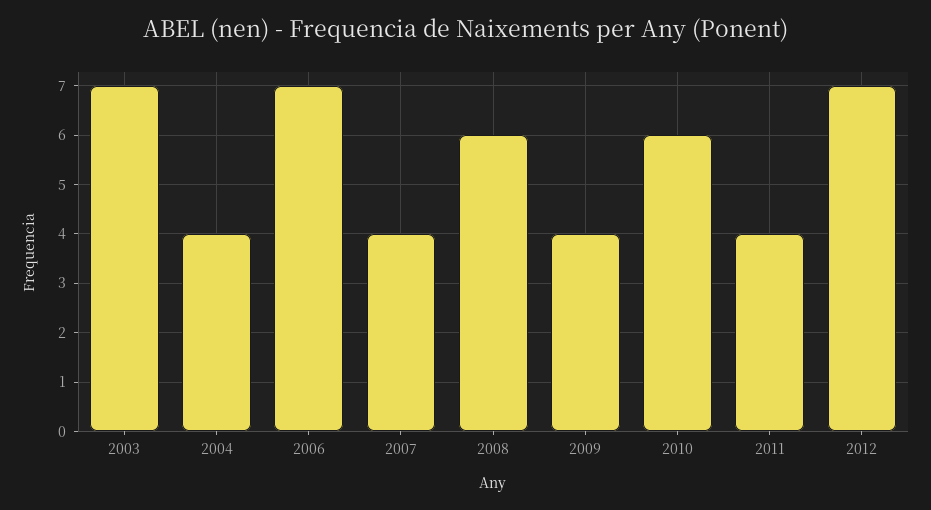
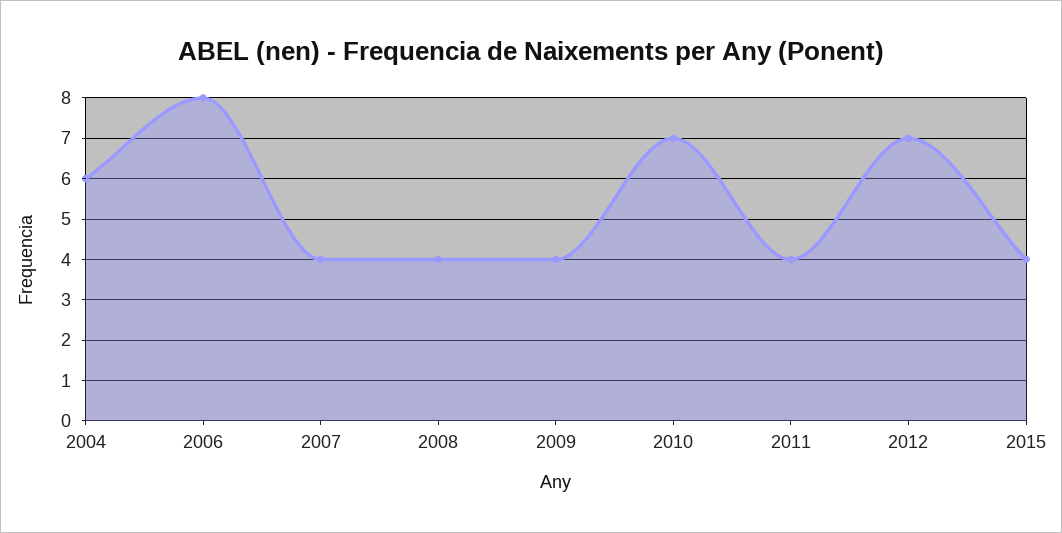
2003: 7 -> none
2004: 4 -> 6
2006: 7 -> 8
2008: 6 -> 4
2010: 6 -> 7
2015: none -> 4

